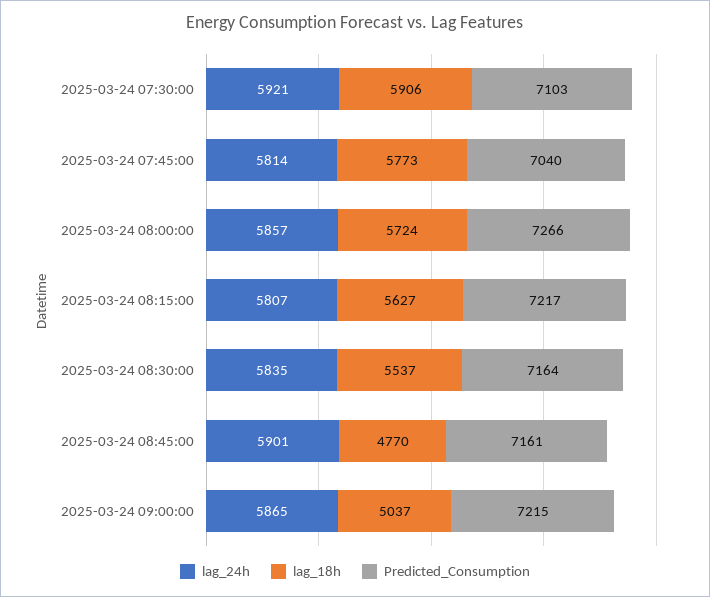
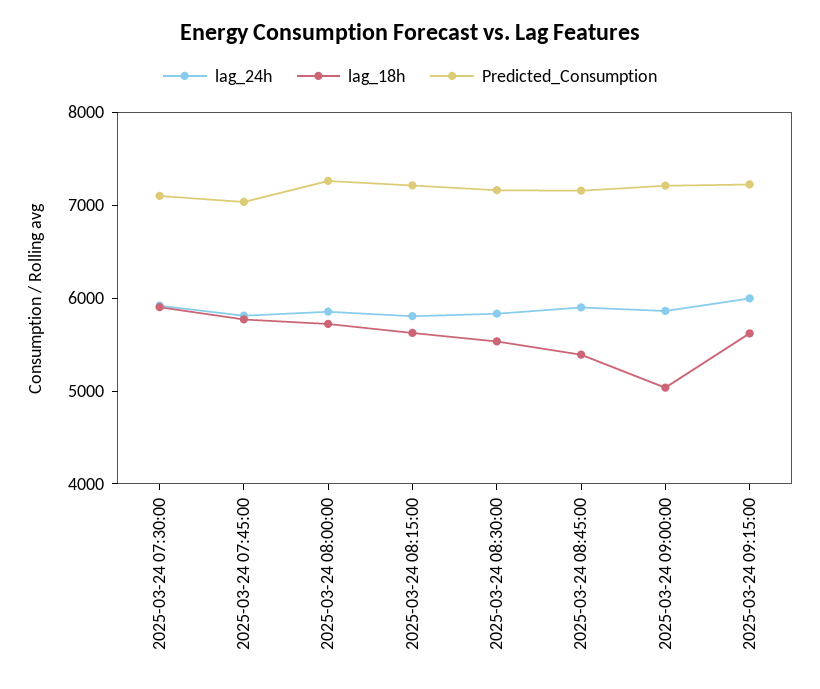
lag_18h, 2025-03-24 08:45:00: 4770 -> 5400
lag_24h, 2025-03-24 09:15:00: none -> 6000
lag_18h, 2025-03-24 09:15:00: none -> 5600
Predicted_Consumption, 2025-03-24 09:15:00: none -> 7200

